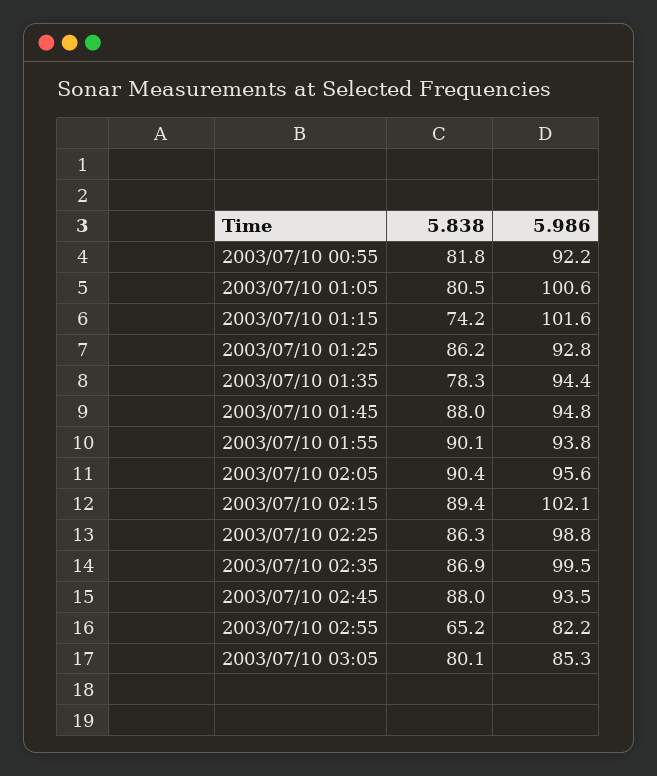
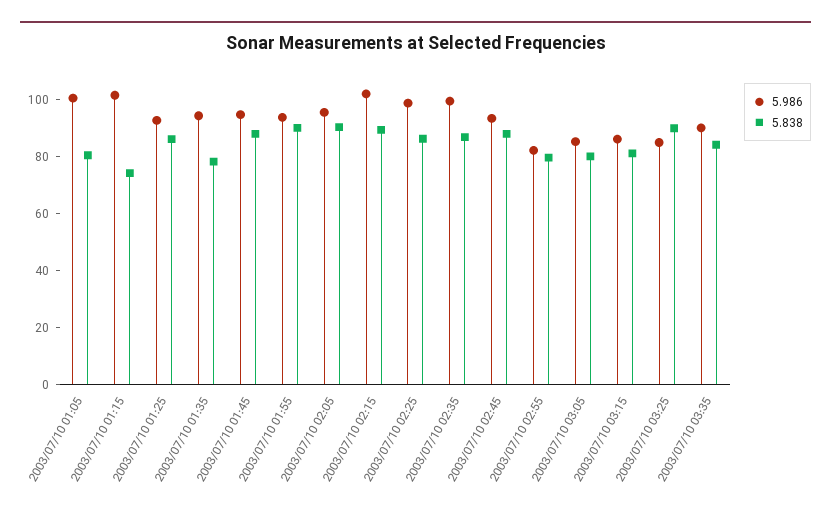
5.838, 2003/07/10 00:55: 81.8 -> none
5.986, 2003/07/10 00:55: 92.2 -> none
5.838, 2003/07/10 02:55: 65.2 -> 80
5.986, 2003/07/10 03:15: none -> 85
5.838, 2003/07/10 03:15: none -> 80
5.986, 2003/07/10 03:25: none -> 85
5.838, 2003/07/10 03:25: none -> 90
5.986, 2003/07/10 03:35: none -> 90
5.838, 2003/07/10 03:35: none -> 85

